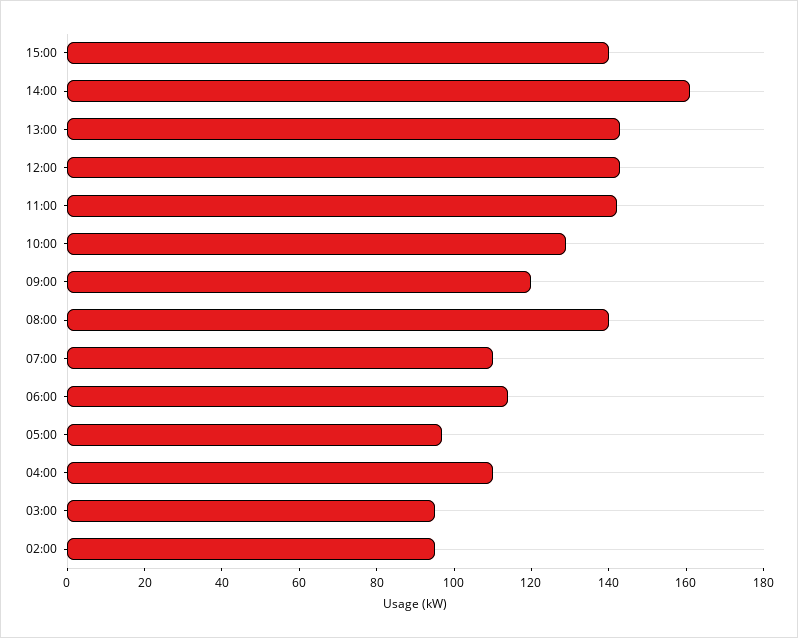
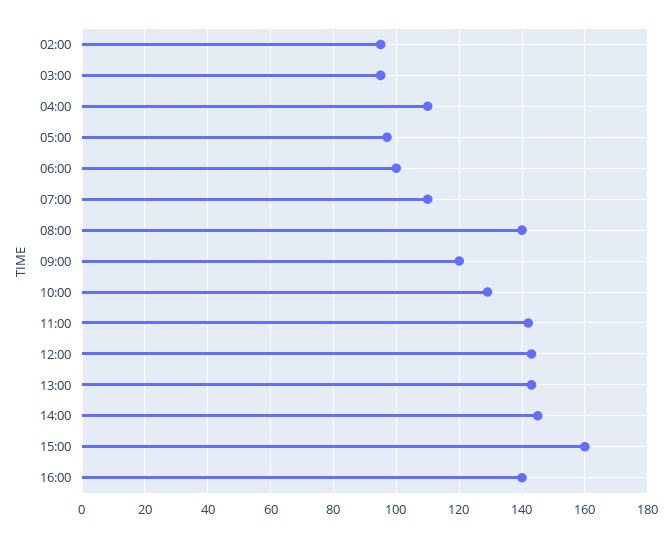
15:00: 140 -> 160
14:00: 160 -> 145
06:00: 115 -> 100
16:00: none -> 140

